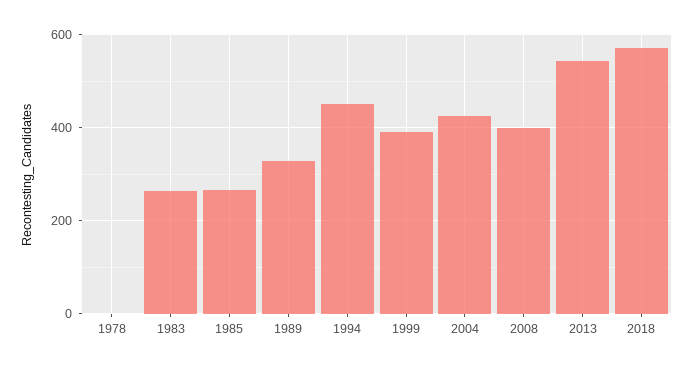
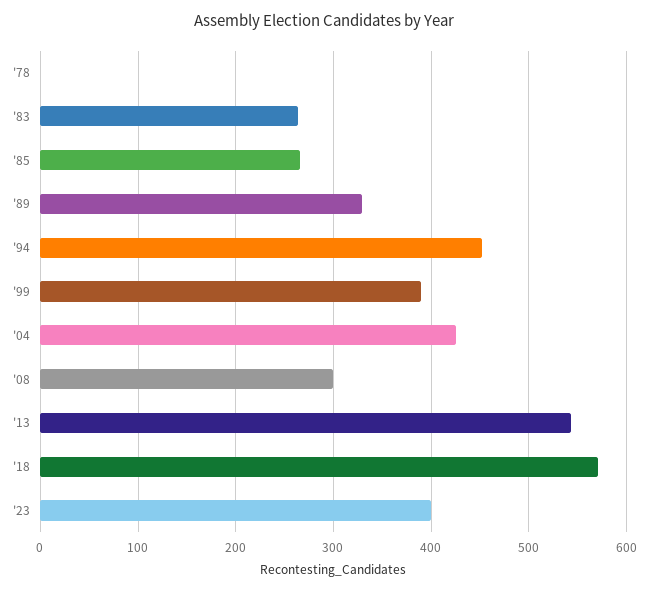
2008: 400 -> 300
'23: none -> 400

